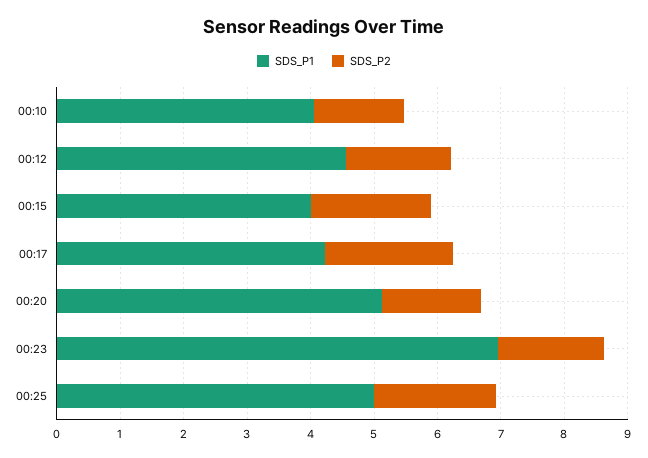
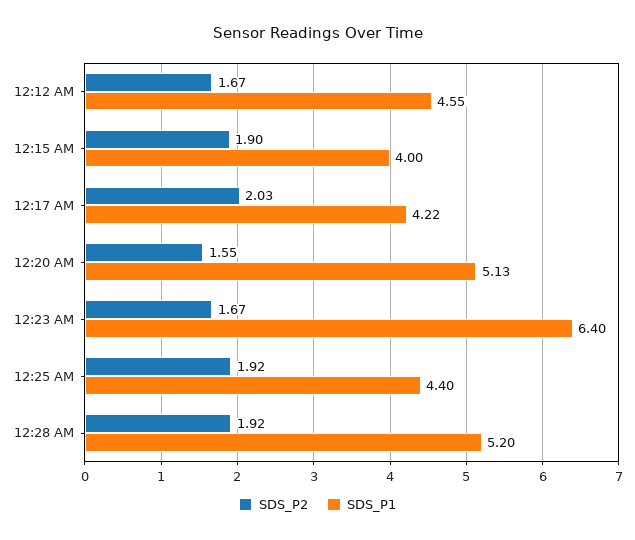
SDS_P1, 00:10: 4 -> none
SDS_P2, 00:10: 1.4 -> none
SDS_P1, 00:23: 7 -> 6.4
SDS_P1, 00:25: 5 -> 4.4
SDS_P2, 12:28 AM: none -> 1.92
SDS_P1, 12:28 AM: none -> 5.2

